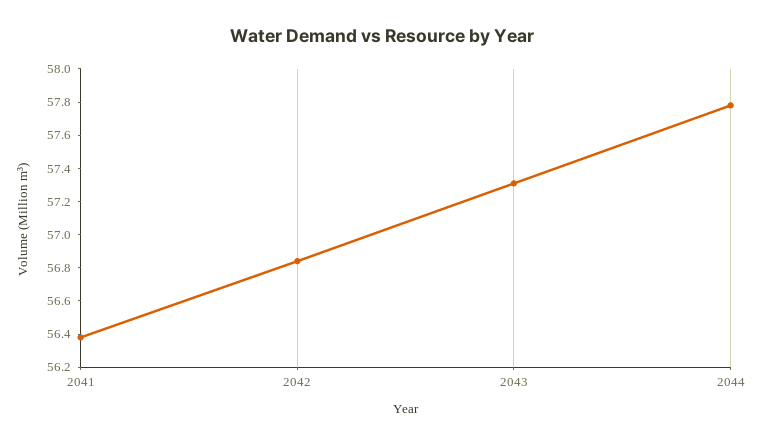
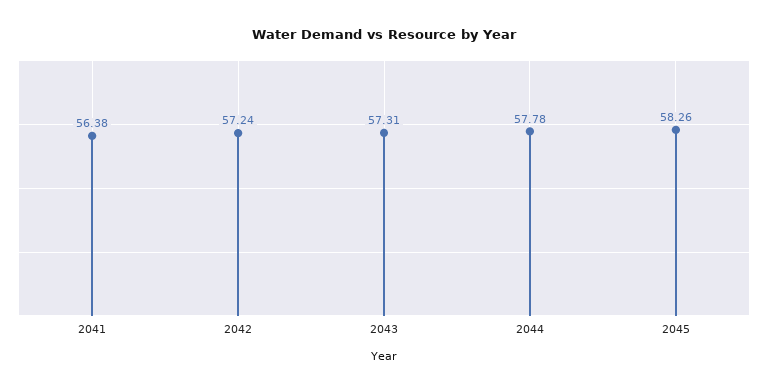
2042: 56.85 -> 57.24
2045: none -> 58.26

